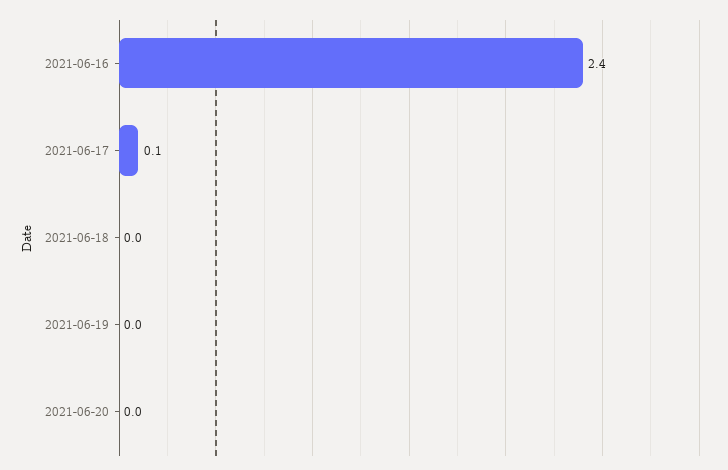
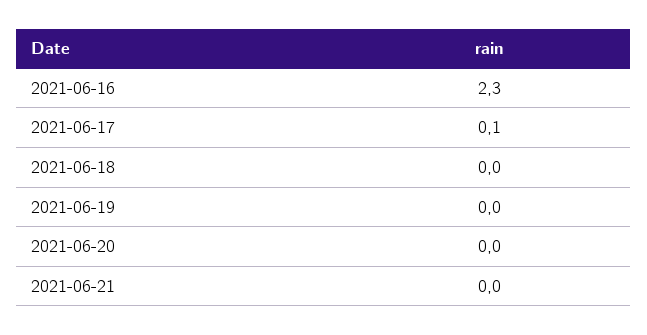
2021-06-16: 2.4 -> 2.3
2021-06-21: none -> 0

